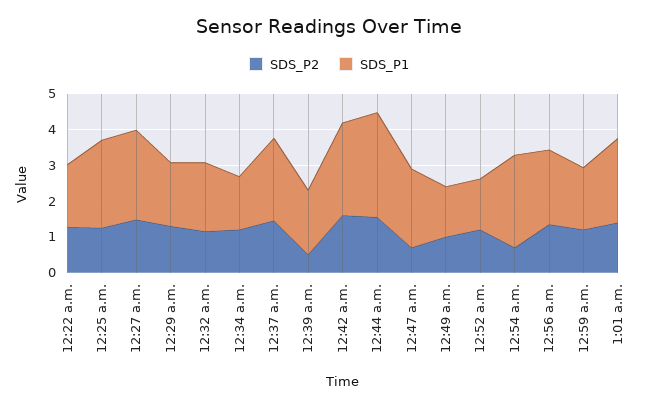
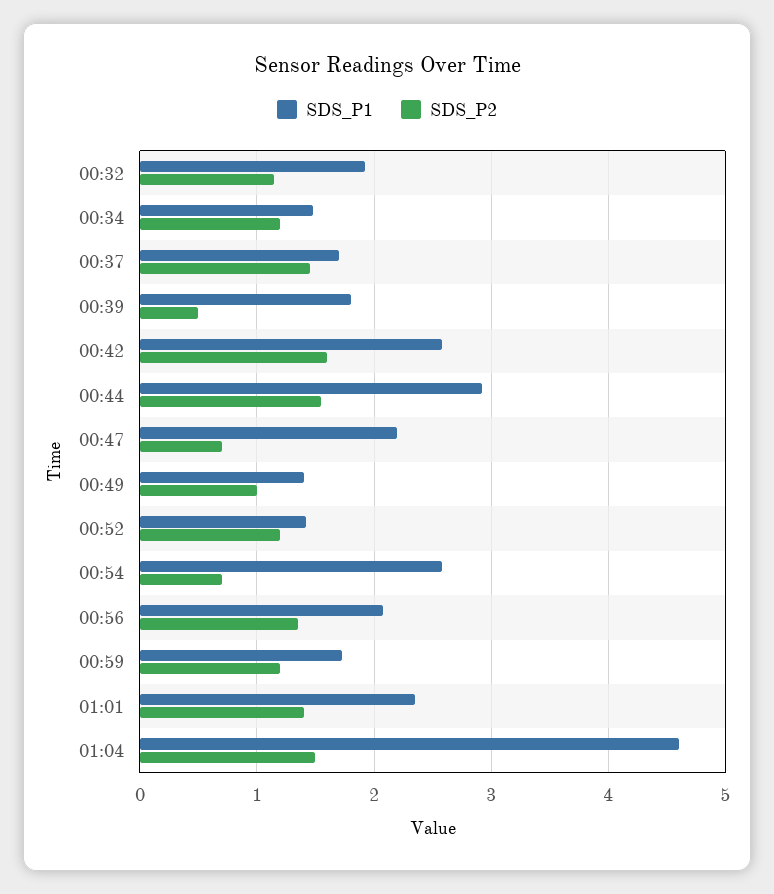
SDS_P2, 12:22 a.m.: 1.25 -> none
SDS_P1, 12:22 a.m.: 1.75 -> none
SDS_P2, 12:25 a.m.: 1.25 -> none
SDS_P1, 12:25 a.m.: 2.5 -> none
SDS_P2, 12:27 a.m.: 1.5 -> none
SDS_P1, 12:27 a.m.: 2.5 -> none
SDS_P2, 12:29 a.m.: 1.25 -> none
SDS_P1, 12:29 a.m.: 1.75 -> none
SDS_P1, 12:37 a.m.: 2.25 -> 1.7
SDS_P1, 01:04: none -> 4.6
SDS_P2, 01:04: none -> 1.5

